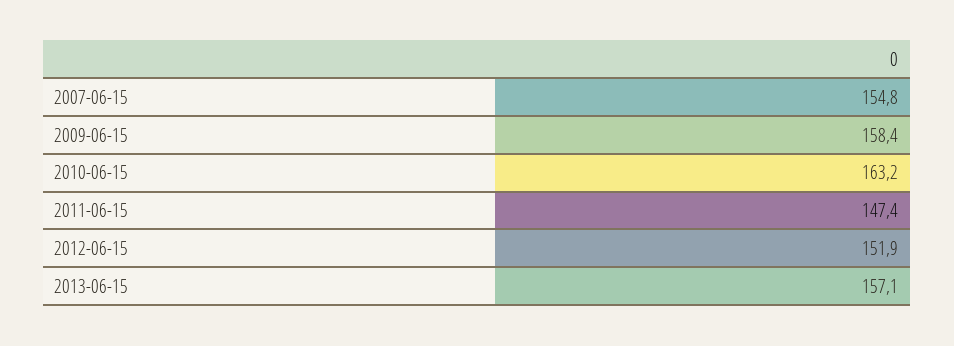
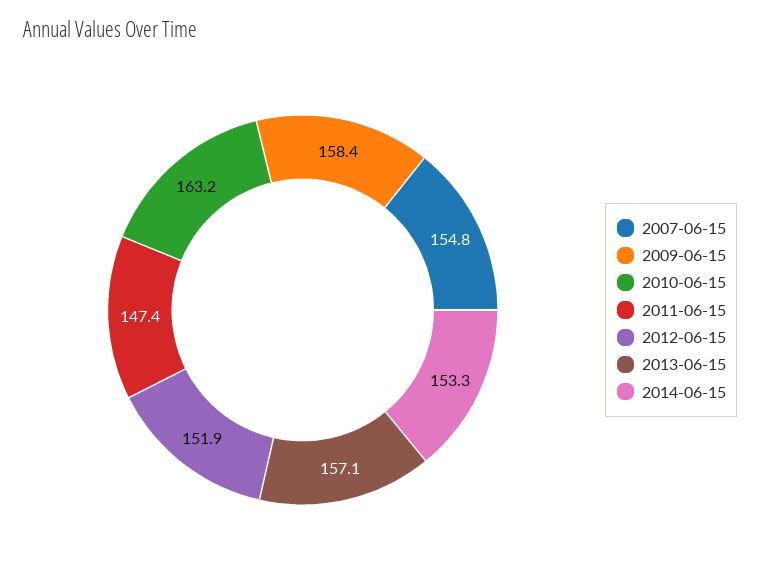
2014-06-15: none -> 153.3

